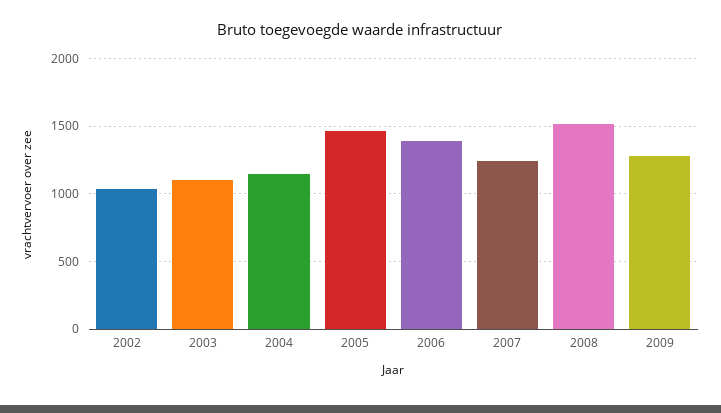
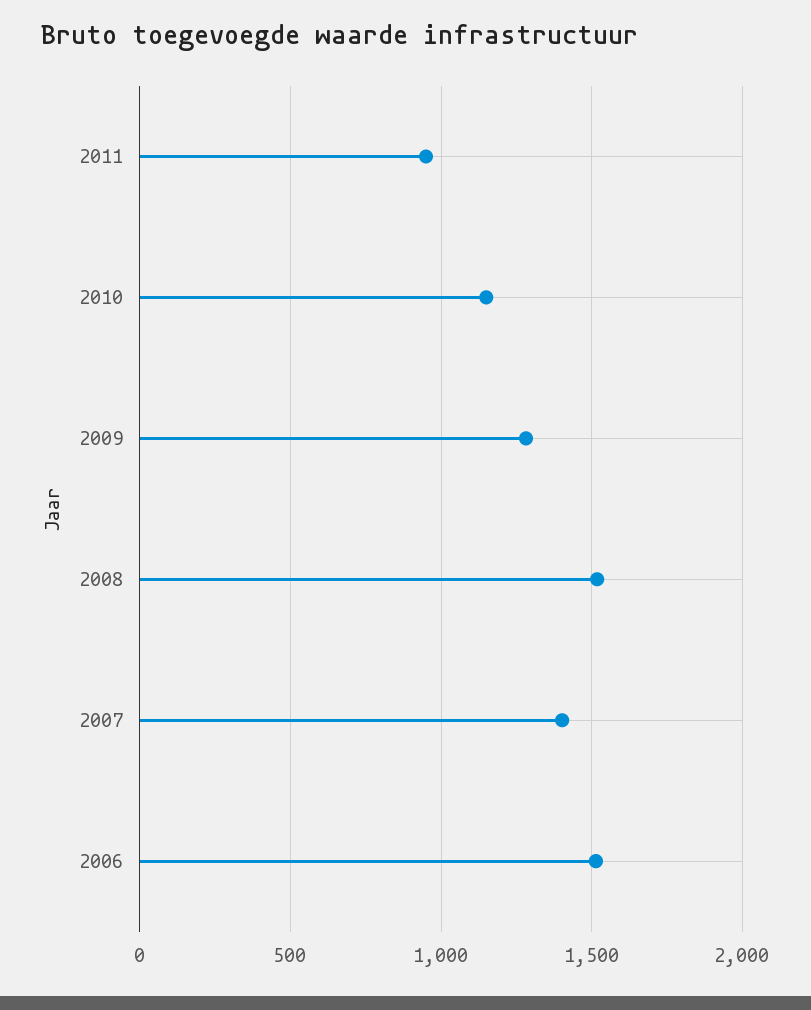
2002: 1050 -> none
2003: 1100 -> none
2004: 1150 -> none
2005: 1450 -> none
2006: 1400 -> 1500
2007: 1250 -> 1400
2011: none -> 950
2010: none -> 1150

